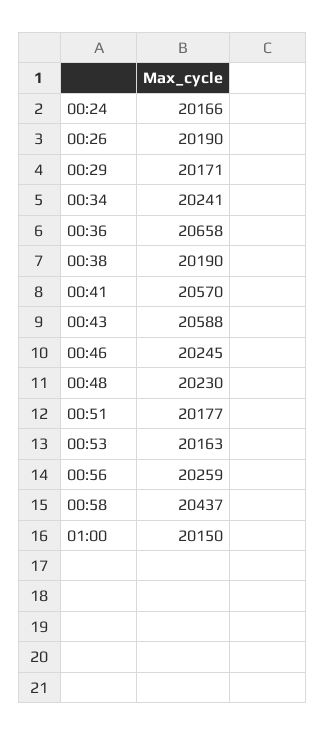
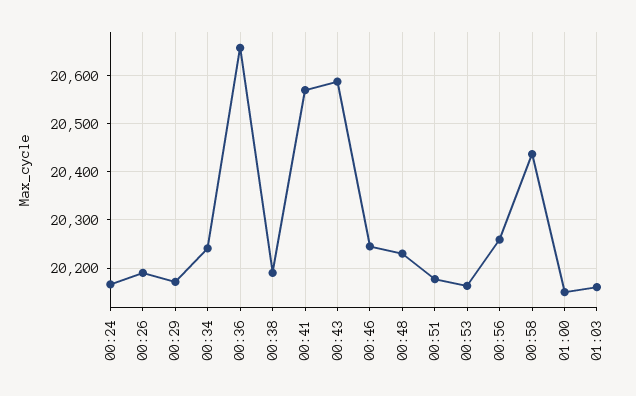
01:03: none -> 20160

